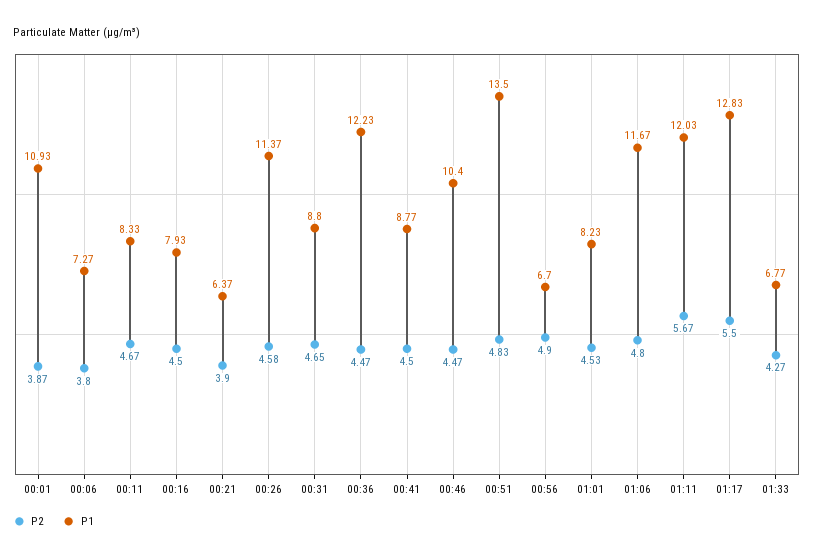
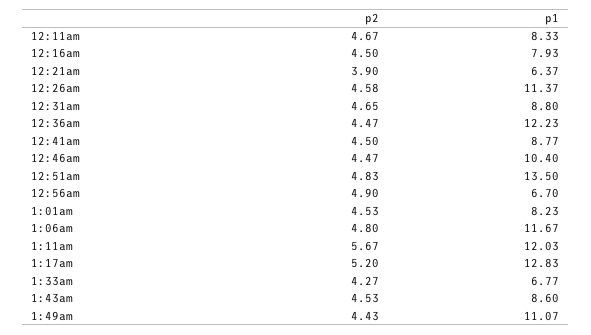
P2, 00:01: 3.87 -> none
P1, 00:01: 10.93 -> none
P2, 00:06: 3.8 -> none
P1, 00:06: 7.27 -> none
P2, 01:17: 5.5 -> 5.2
P2, 1:43am: none -> 4.53
P1, 1:43am: none -> 8.6
P2, 1:49am: none -> 4.43
P1, 1:49am: none -> 11.07

